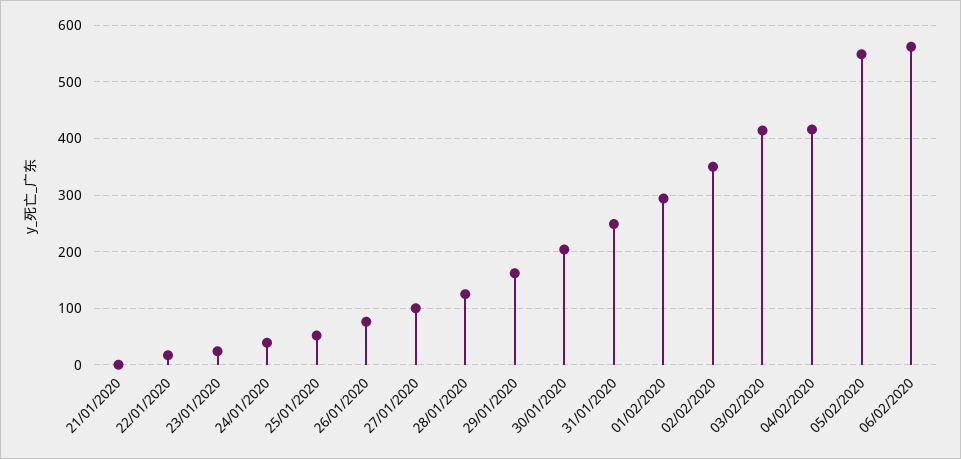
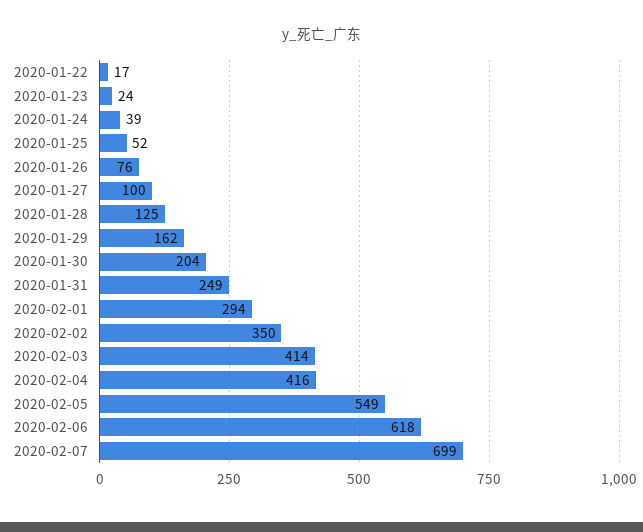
21/01/2020: 0 -> none
06/02/2020: 560 -> 618
2020-02-07: none -> 699

